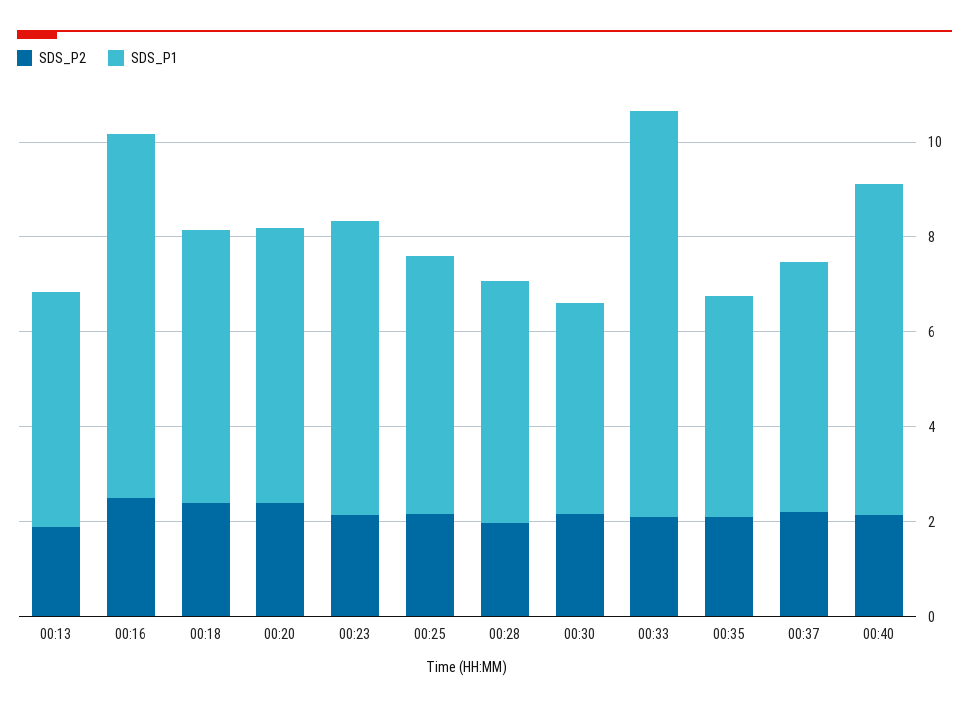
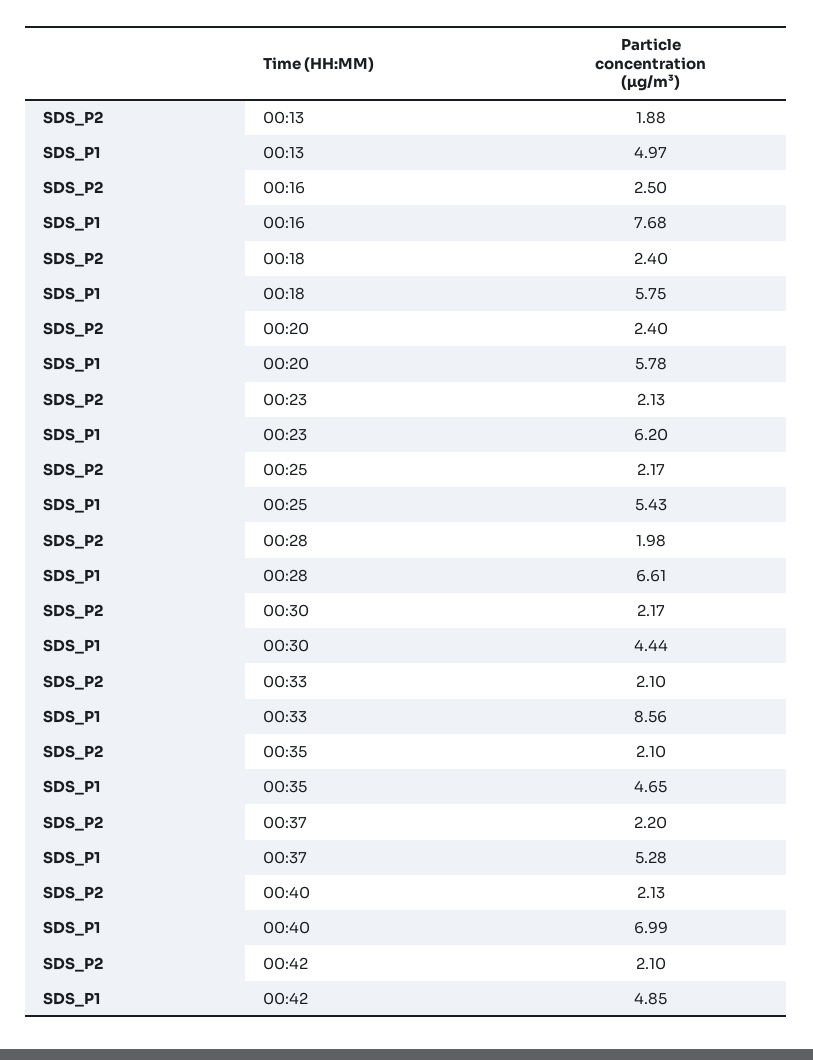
SDS_P1, 00:28: 5 -> 6.61
SDS_P2, 00:42: none -> 2.1
SDS_P1, 00:42: none -> 4.85

